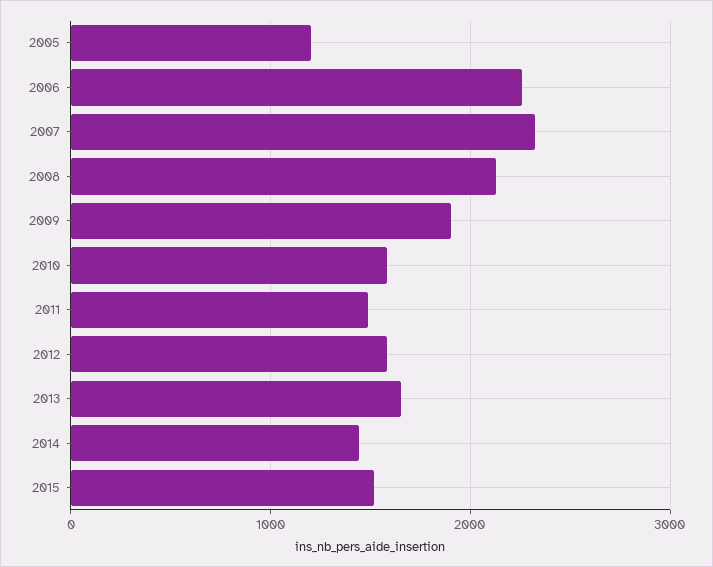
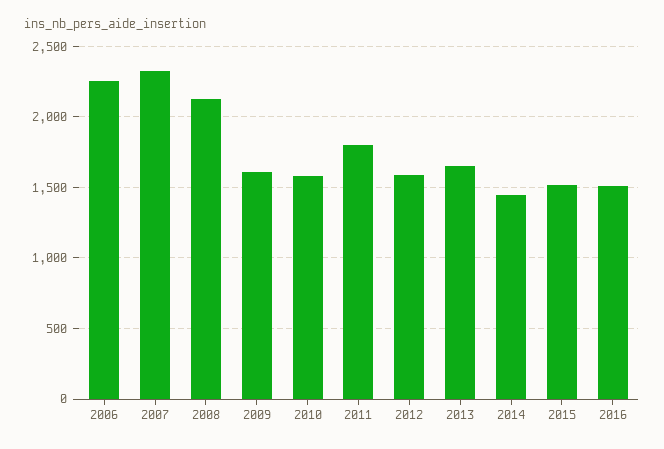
2005: 1200 -> none
2009: 1900 -> 1600
2011: 1500 -> 1800
2016: none -> 1500

